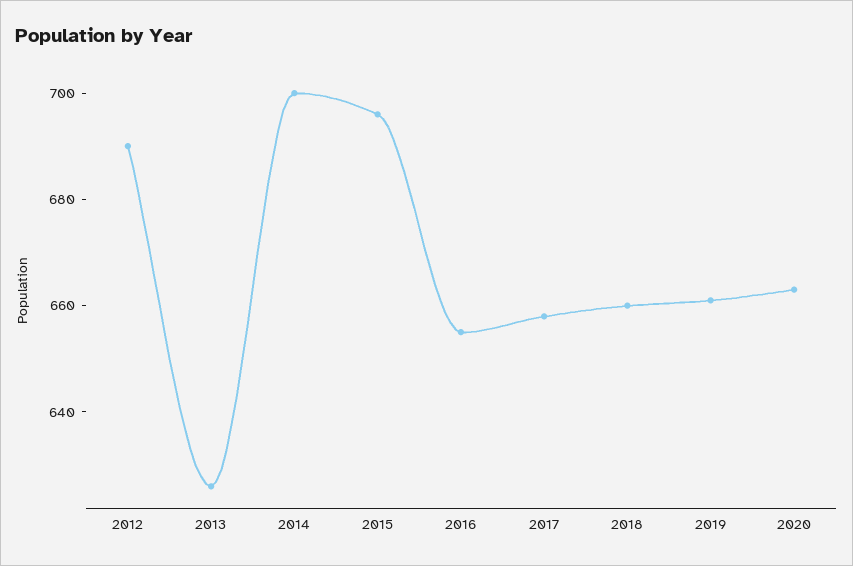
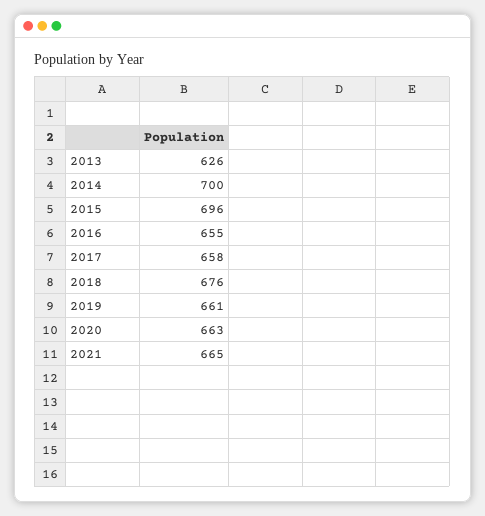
2012: 690 -> none
2018: 660 -> 676
2021: none -> 665

